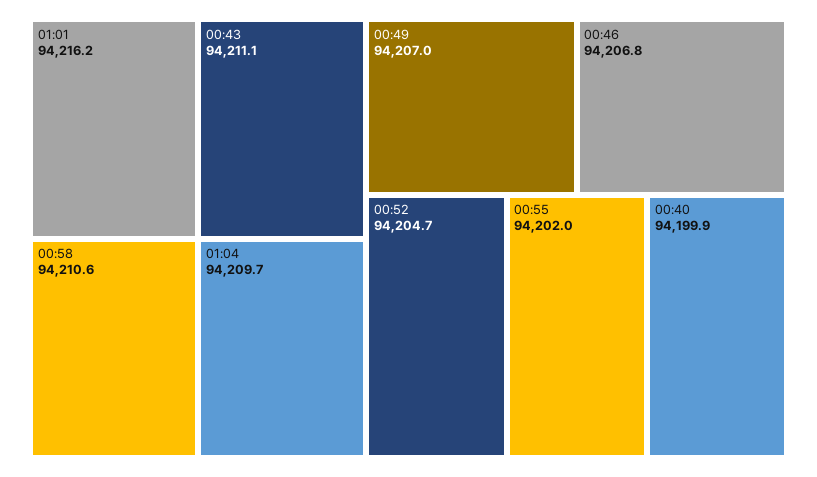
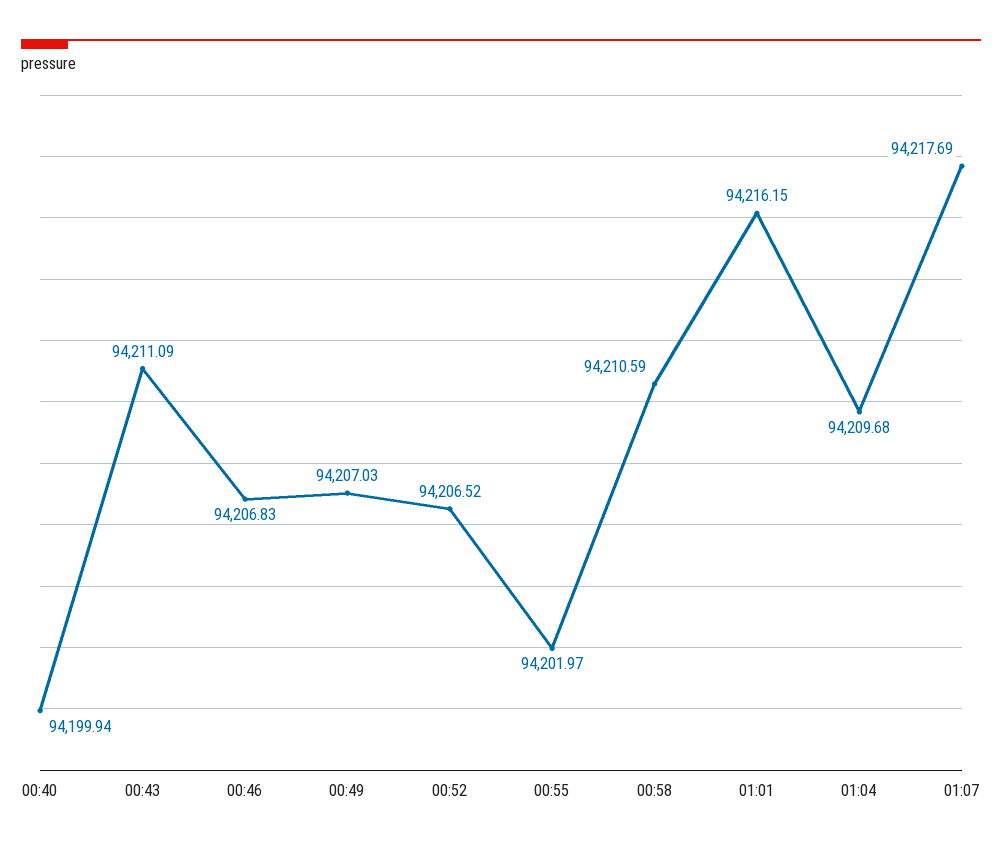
00:52: 94204.7 -> 94206.52
01:07: none -> 94217.69

